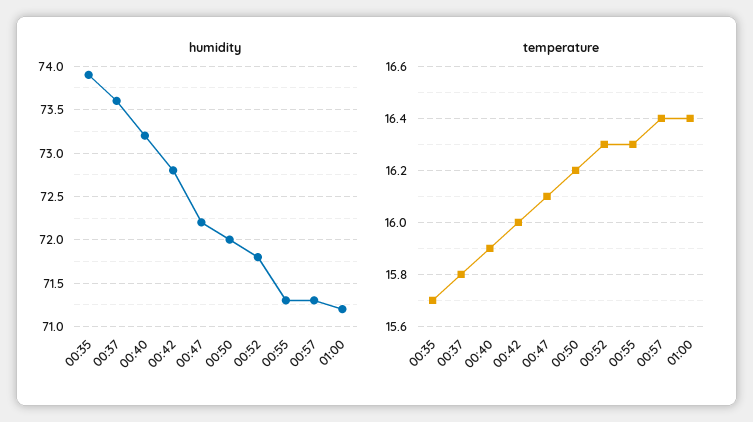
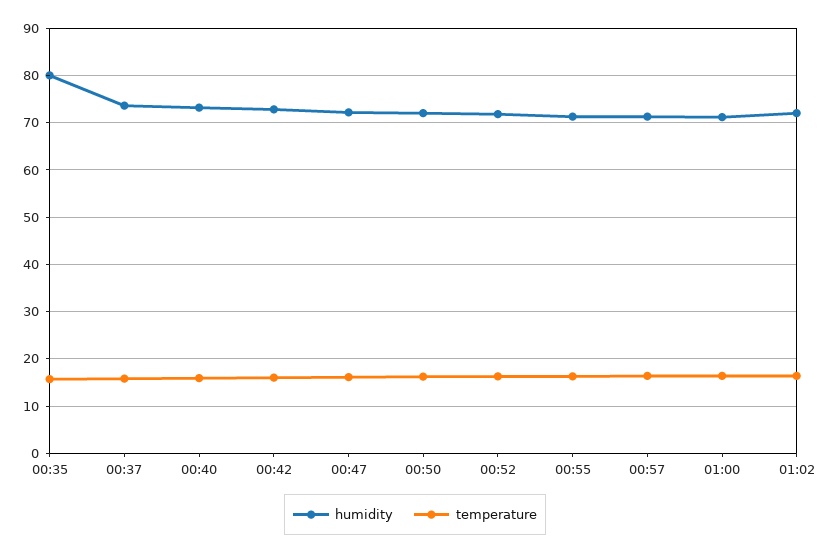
humidity, 00:35: 73.9 -> 80
humidity, 01:02: none -> 72
temperature, 01:02: none -> 16

